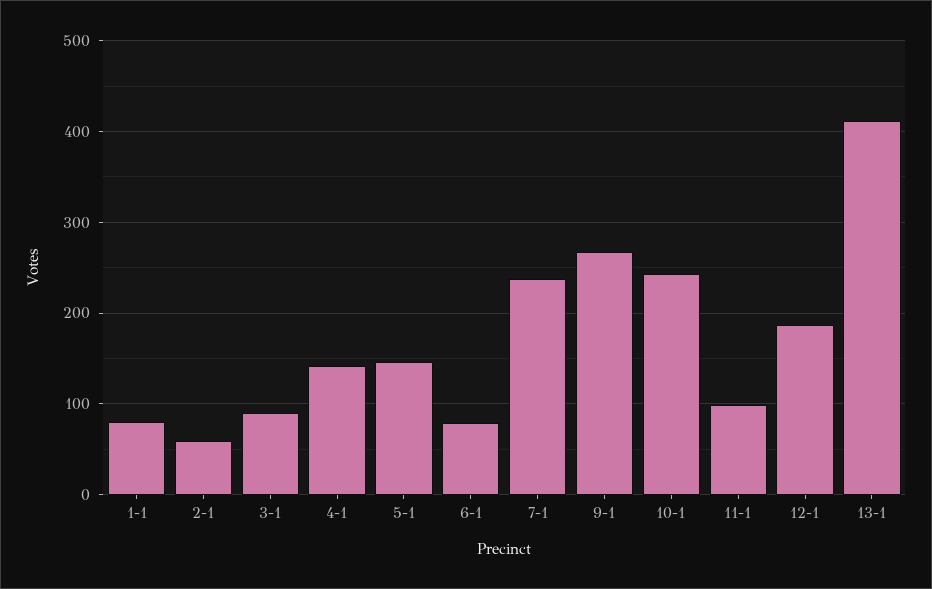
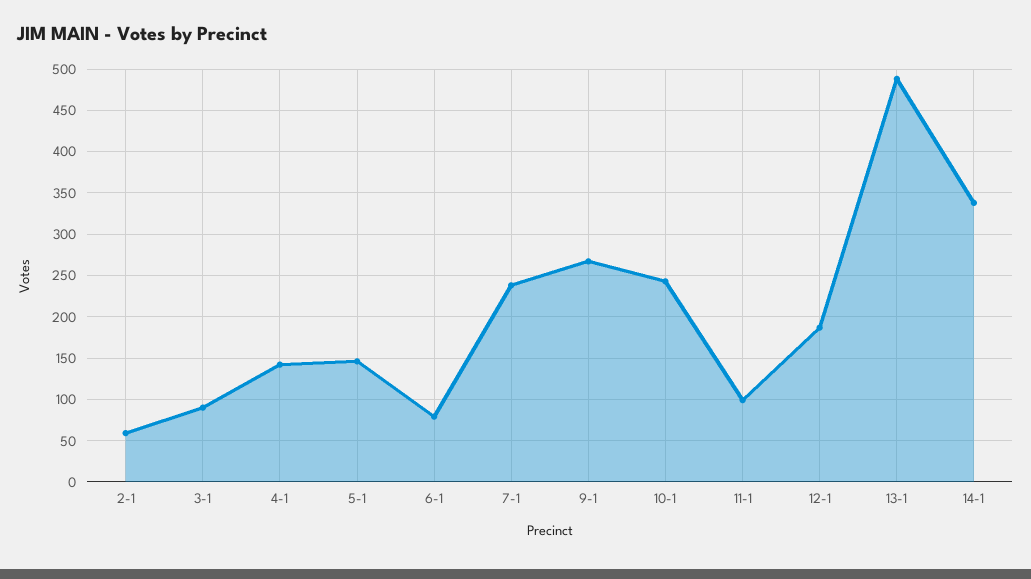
1-1: 80 -> none
13-1: 410 -> 490
14-1: none -> 340

